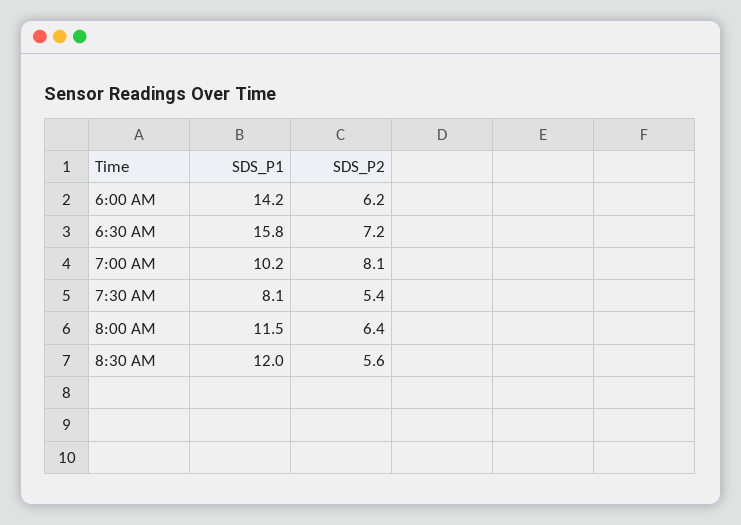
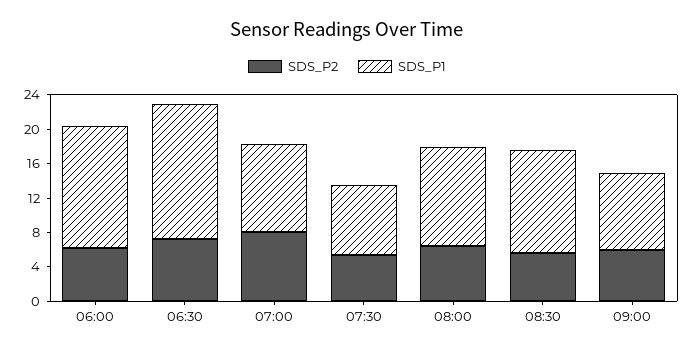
SDS_P2, 09:00: none -> 6
SDS_P1, 09:00: none -> 9

